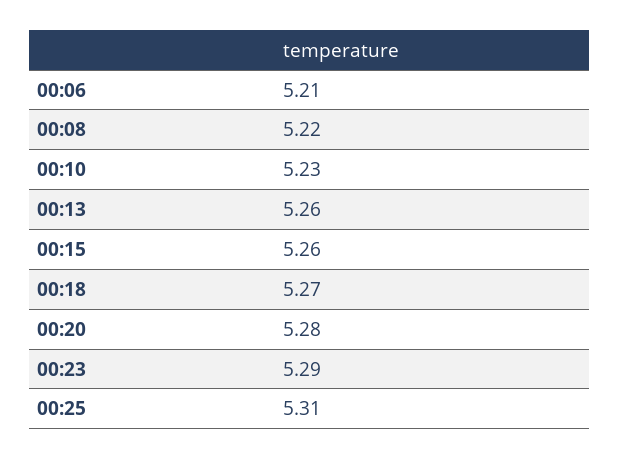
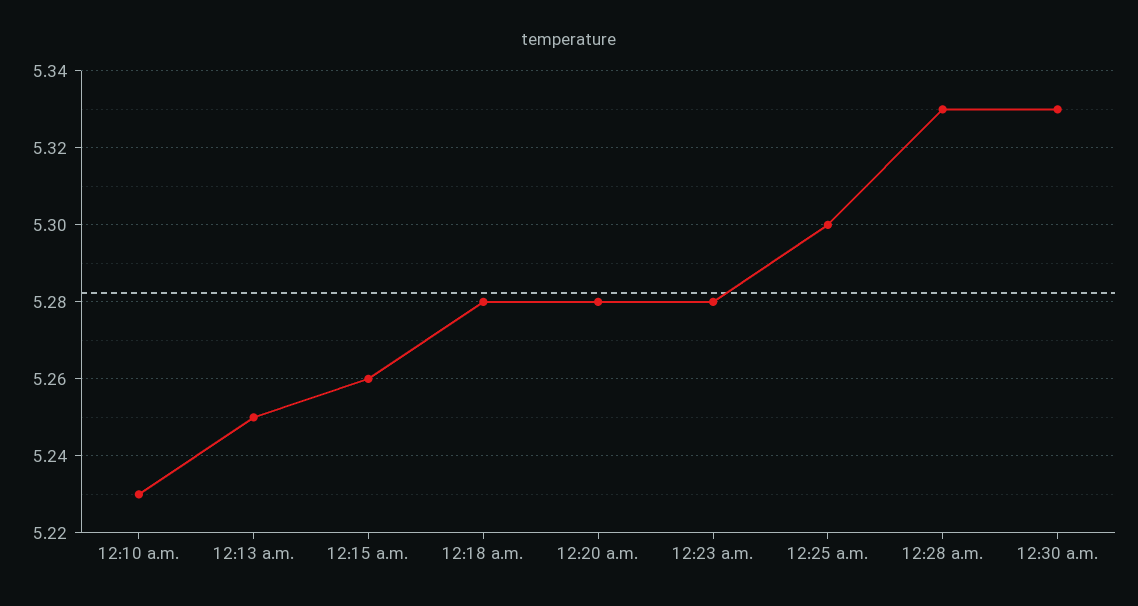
00:06: 5.21 -> none
00:08: 5.22 -> none
00:13: 5.26 -> 5.25
00:18: 5.27 -> 5.28
00:23: 5.29 -> 5.28
00:25: 5.31 -> 5.3
12:28 a.m.: none -> 5.33
12:30 a.m.: none -> 5.33

